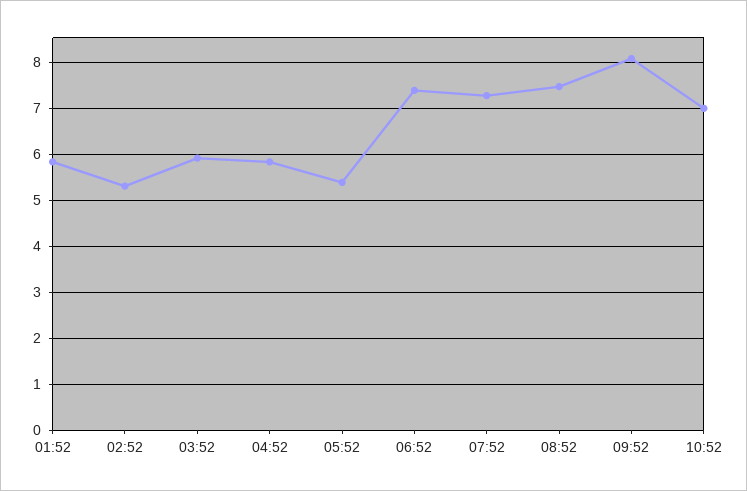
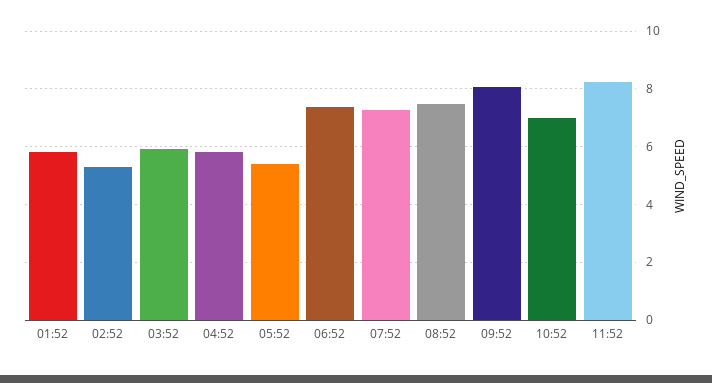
11:52: none -> 8.25

